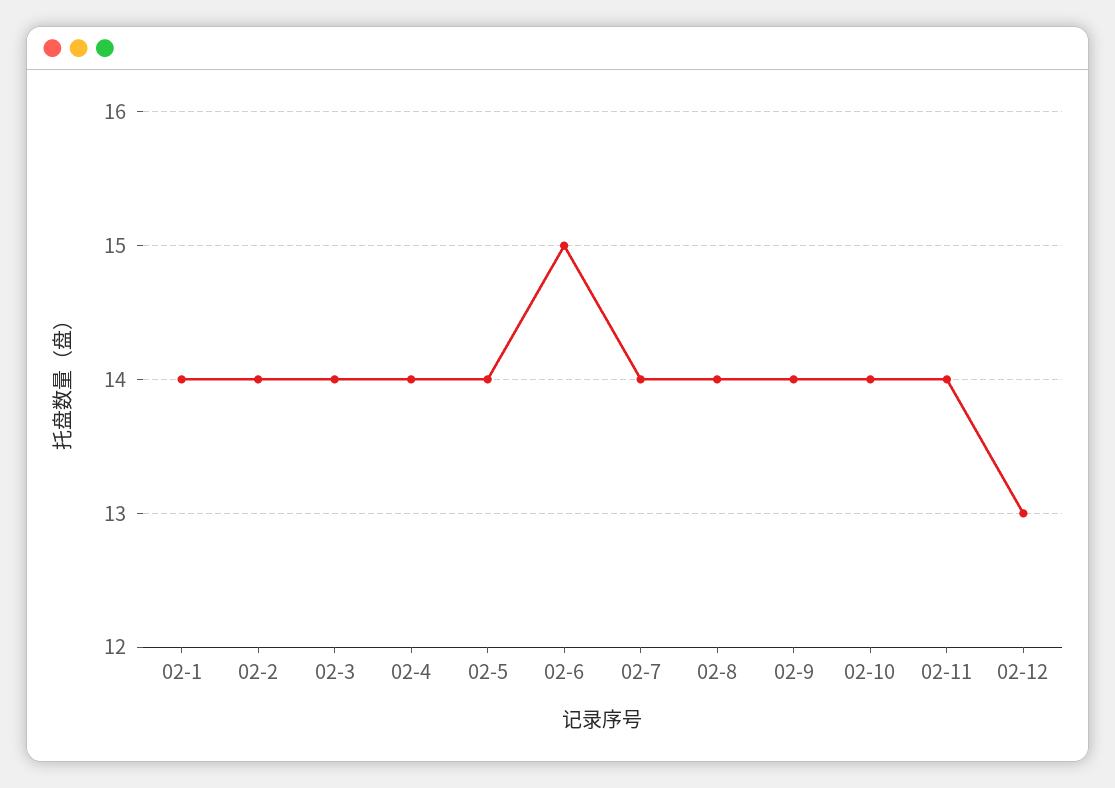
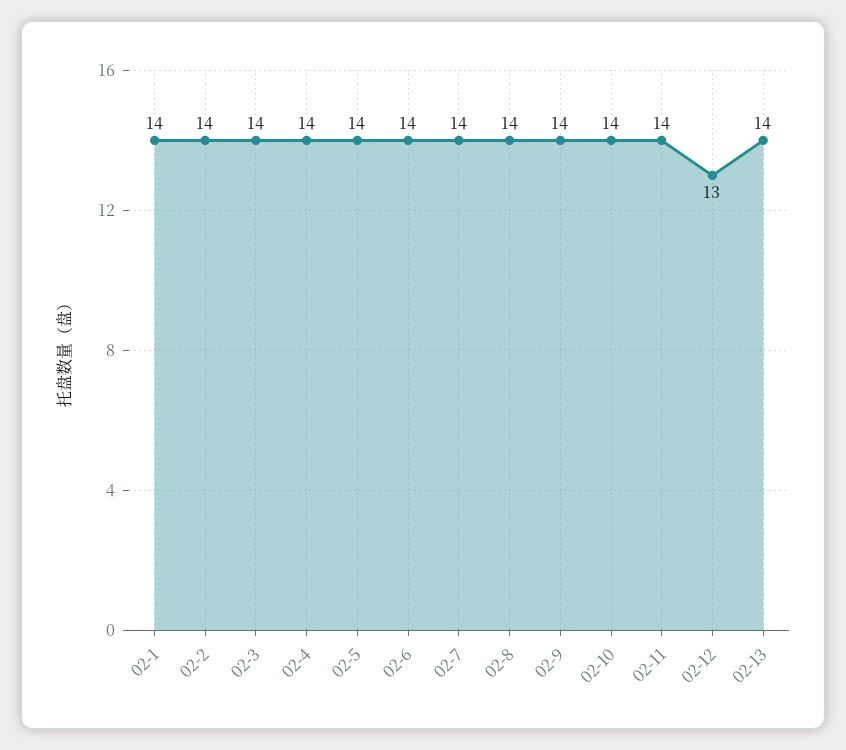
02-6: 15 -> 14
02-13: none -> 14

